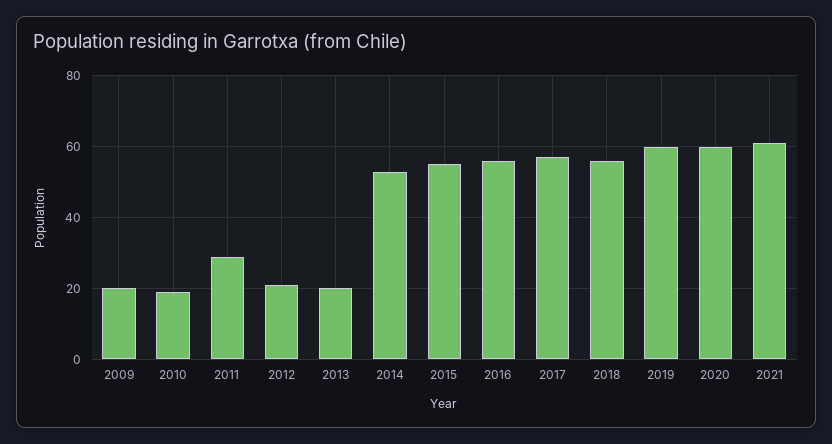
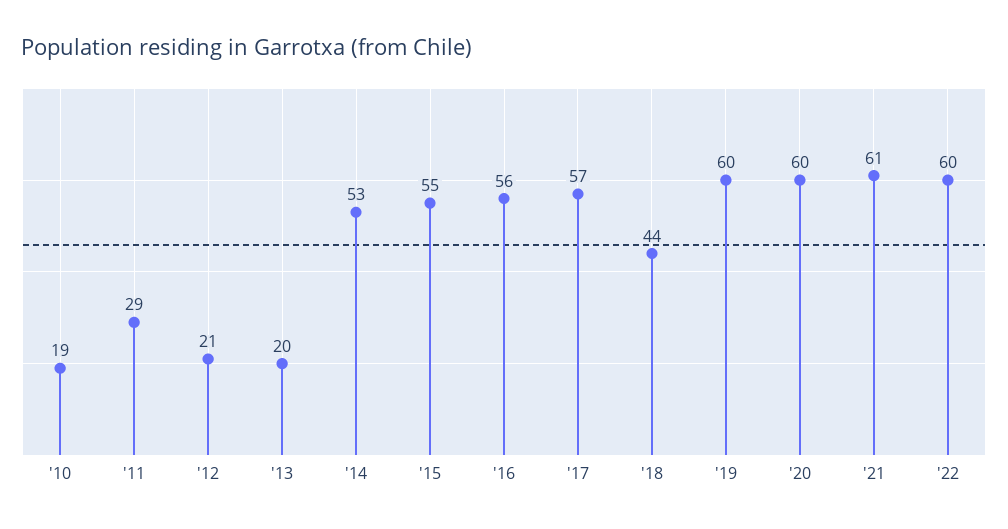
2009: 20 -> none
2018: 55 -> 44
'22: none -> 60

